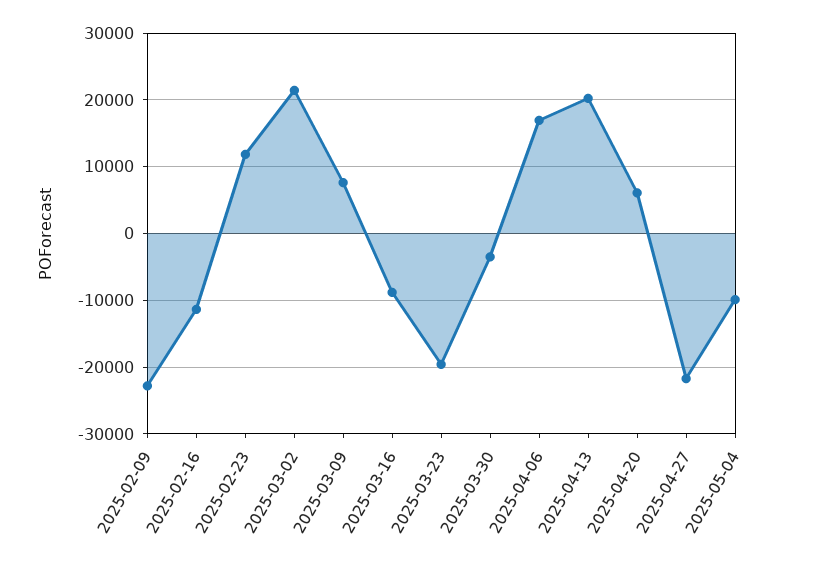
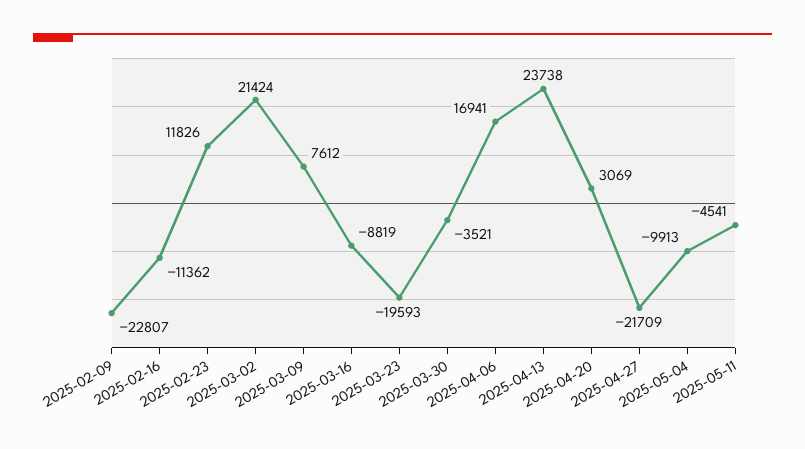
2025-04-13: 20000 -> 23738
2025-04-20: 6000 -> 3069
2025-05-11: none -> -4541

